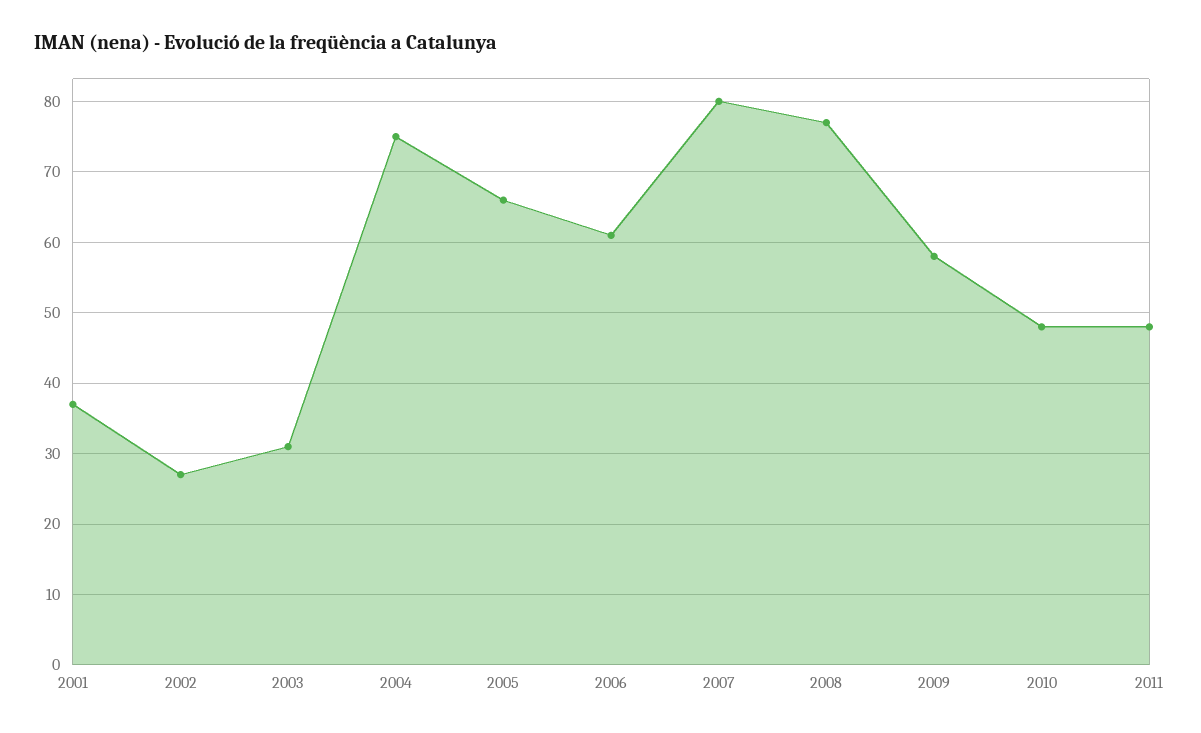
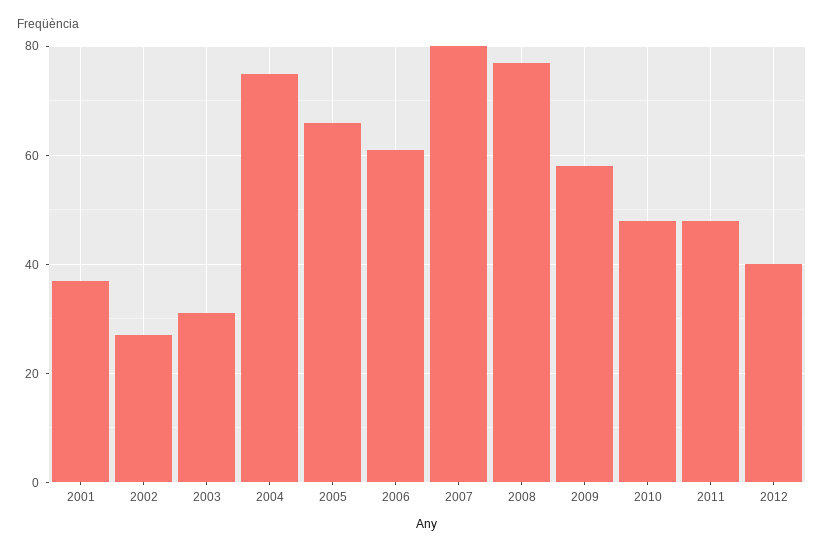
2012: none -> 40

